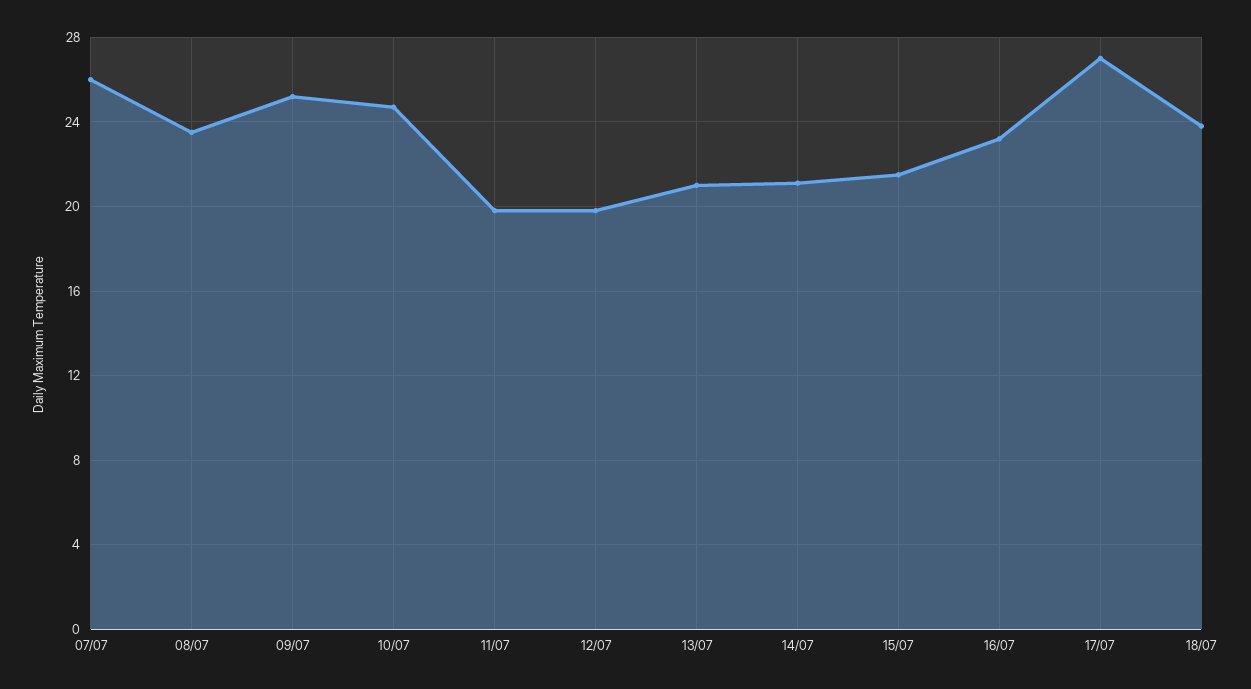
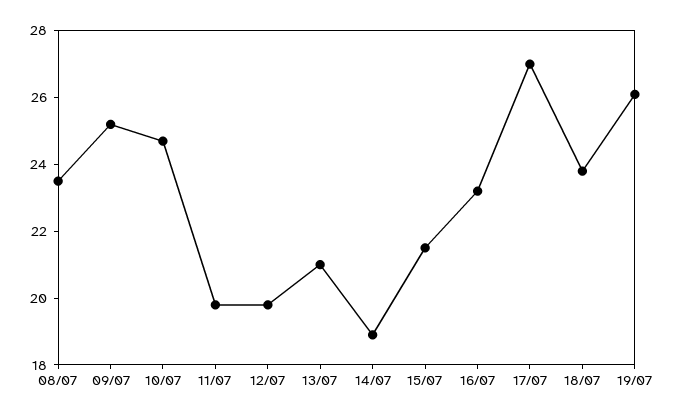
07/07: 26 -> none
14/07: 21 -> 19
19/07: none -> 26

